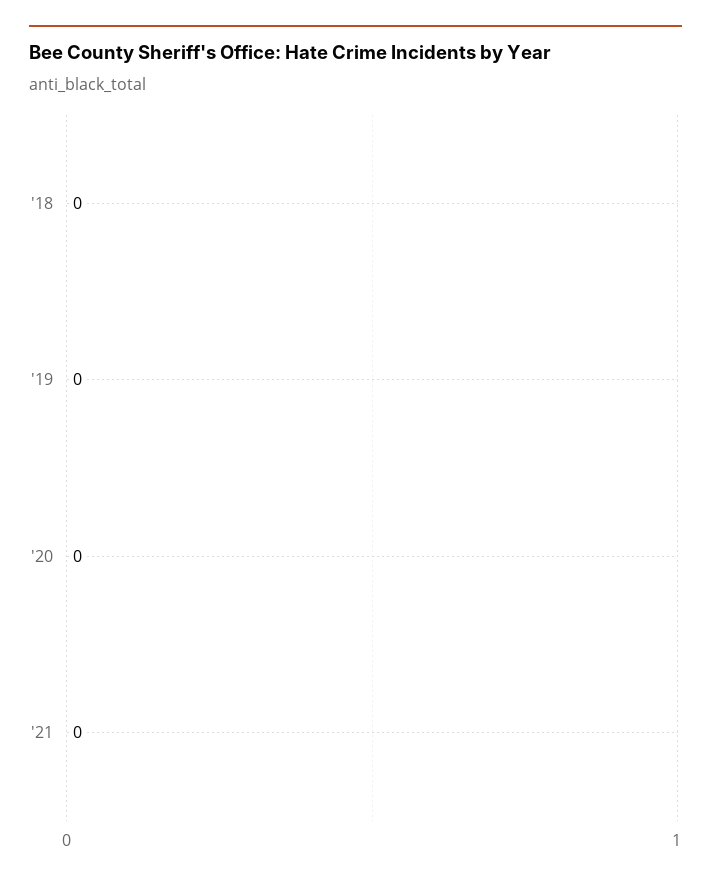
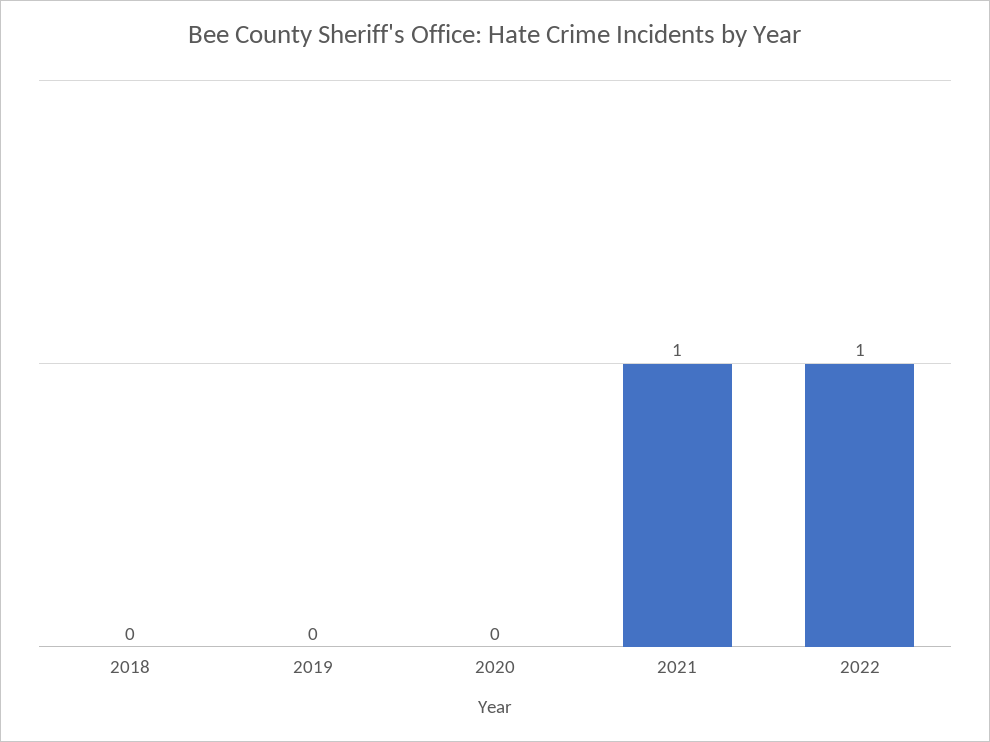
'21: 0 -> 1
2022: none -> 1

